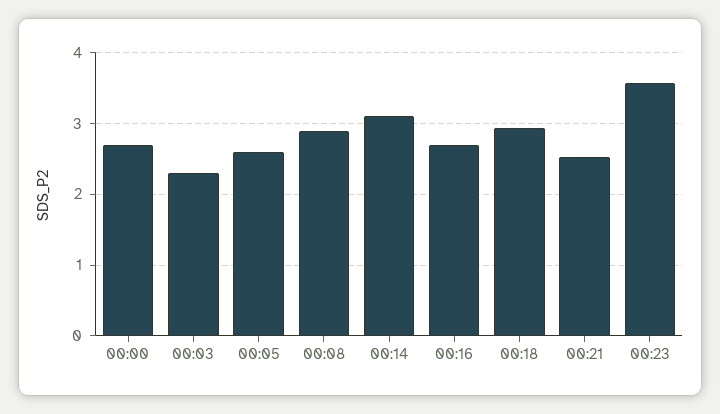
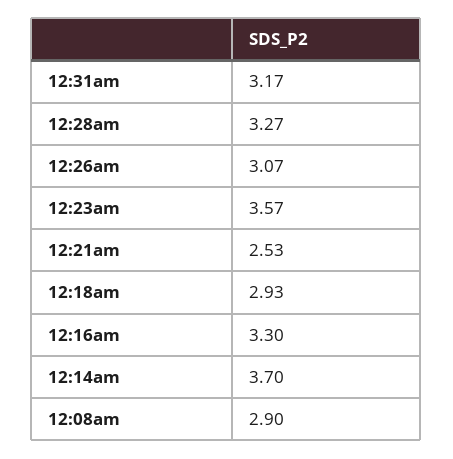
00:00: 2.7 -> none
00:03: 2.3 -> none
00:05: 2.6 -> none
00:14: 3.1 -> 3.7
00:16: 2.7 -> 3.3
12:31am: none -> 3.17
12:28am: none -> 3.27
12:26am: none -> 3.07

